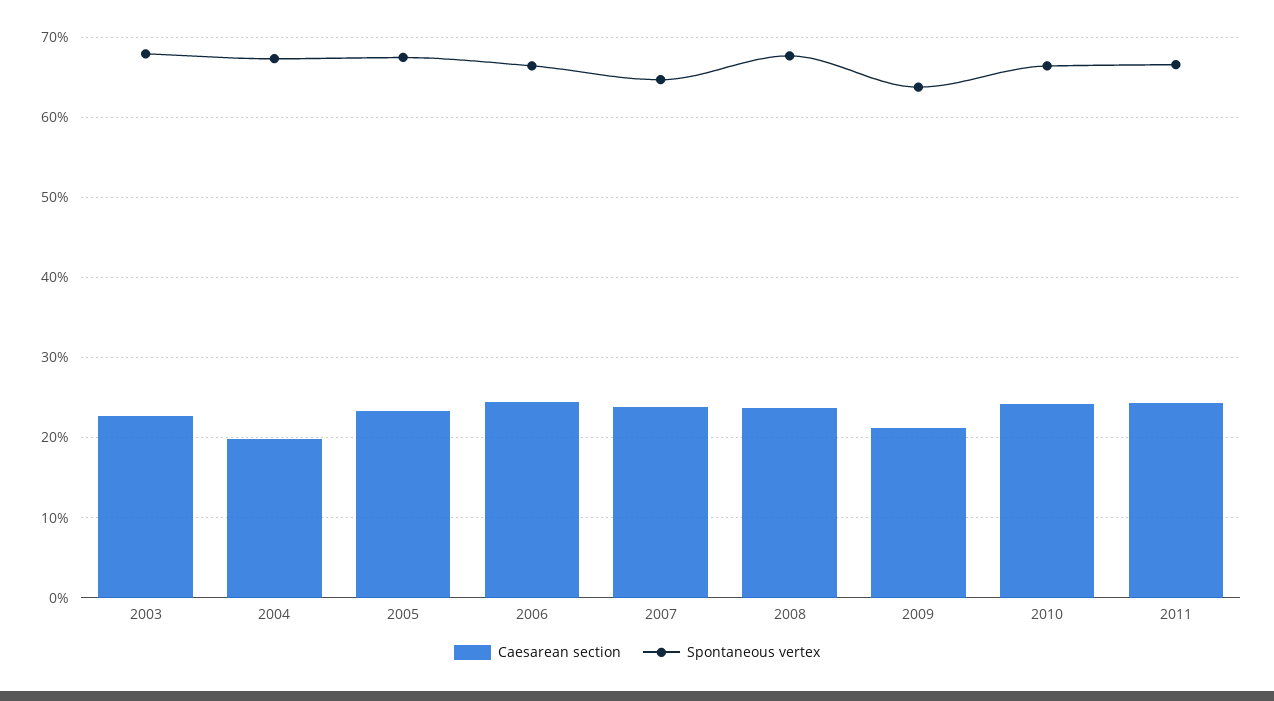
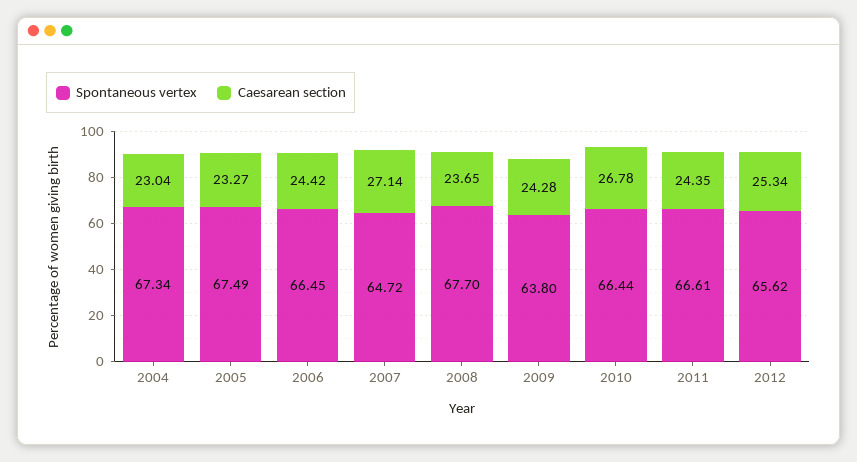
Caesarean section, 2003: 23 -> none
Spontaneous vertex, 2003: 68 -> none
Caesarean section, 2004: 20 -> 23.04
Caesarean section, 2007: 24 -> 27.14
Caesarean section, 2009: 21 -> 24.28
Caesarean section, 2010: 24 -> 26.78
Spontaneous vertex, 2012: none -> 65.62
Caesarean section, 2012: none -> 25.34

